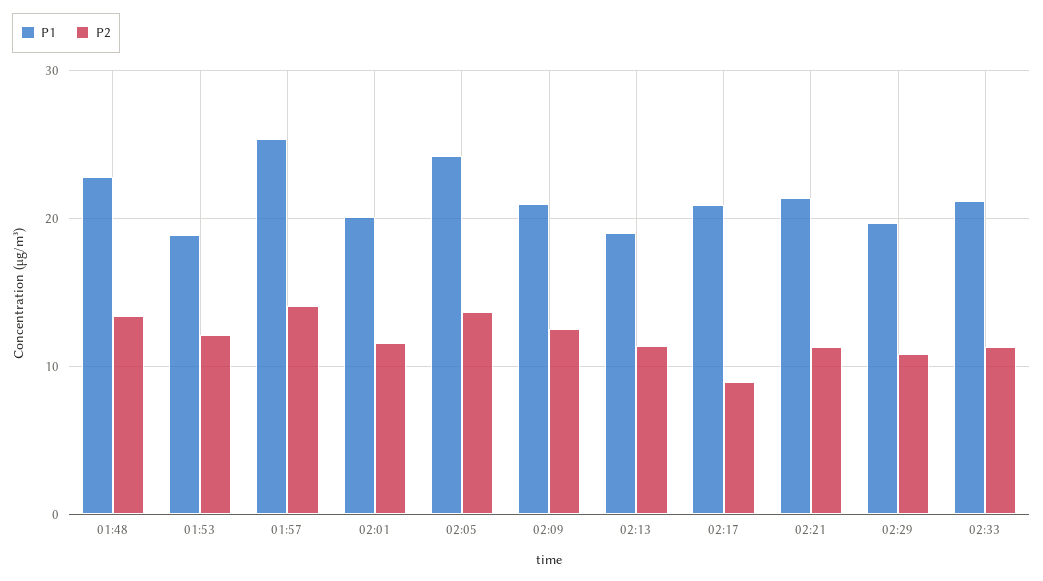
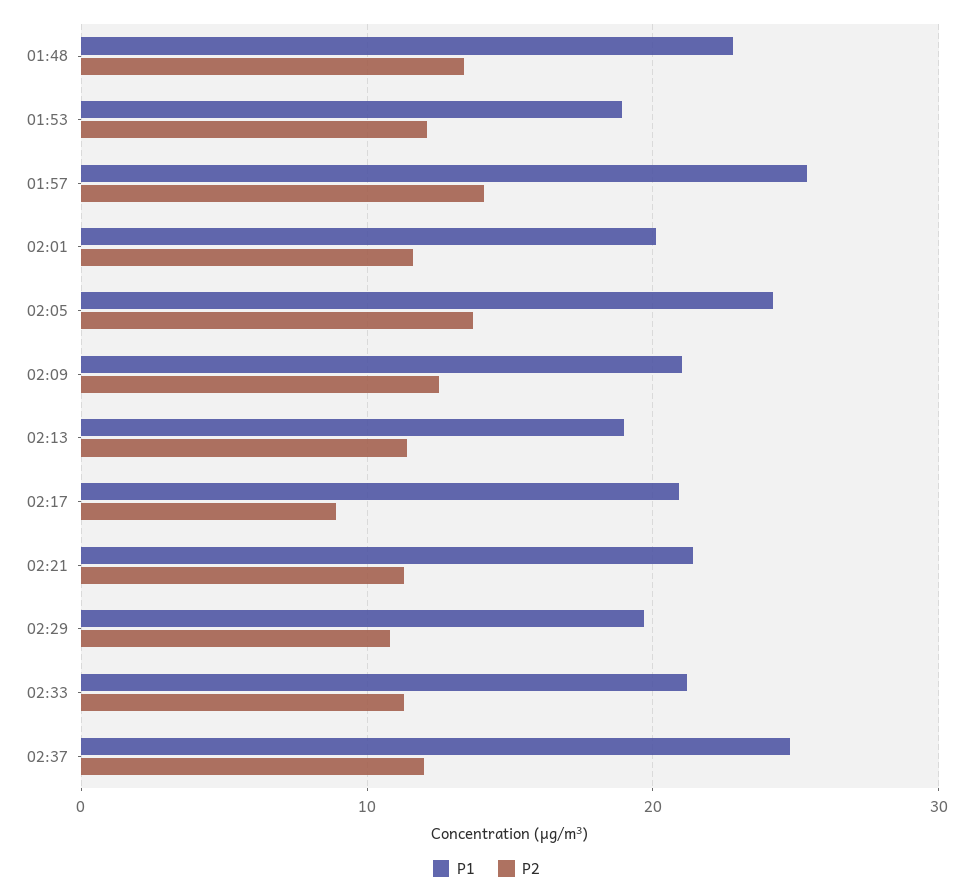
P1, 02:37: none -> 25
P2, 02:37: none -> 12

